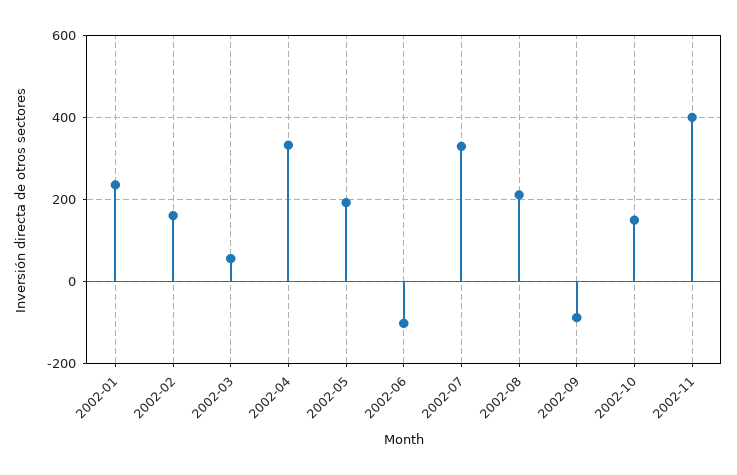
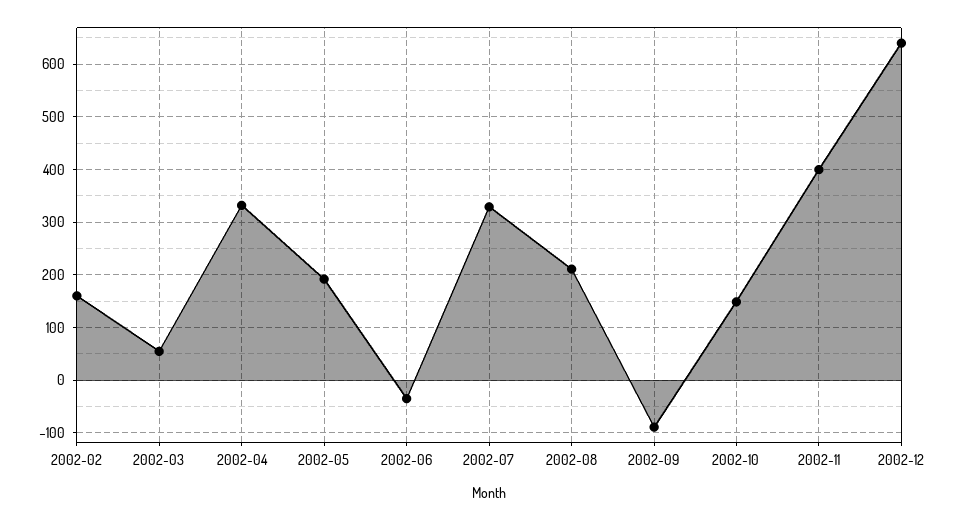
2002-01: 240 -> none
2002-06: -100 -> -40
2002-12: none -> 640

